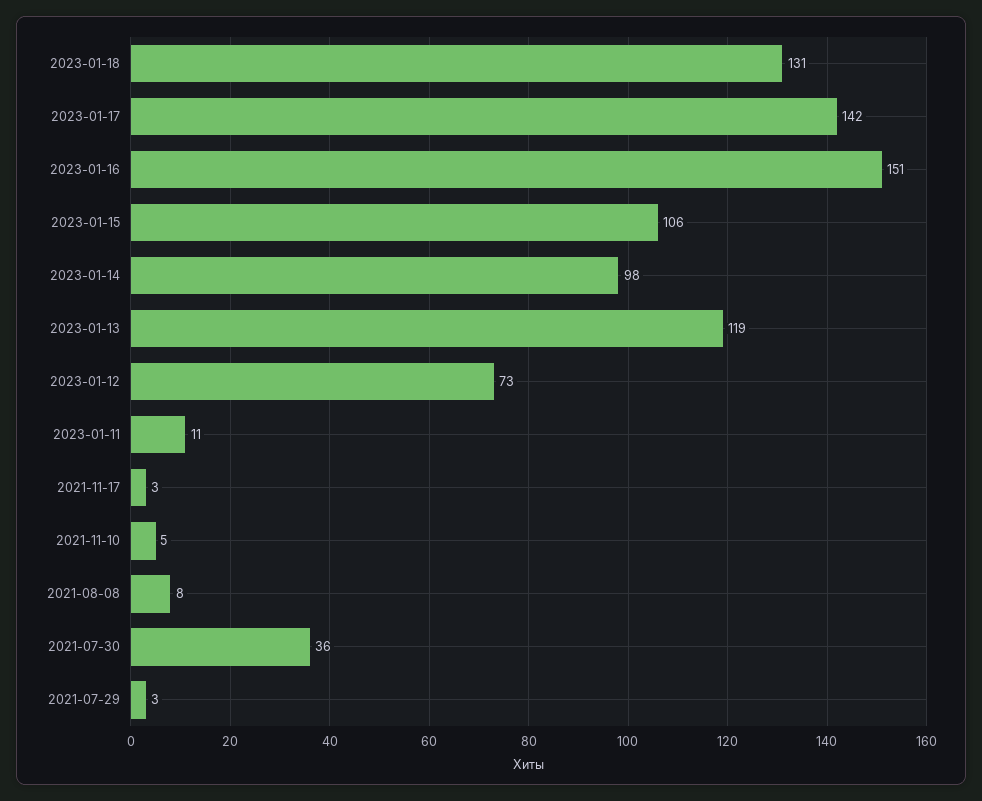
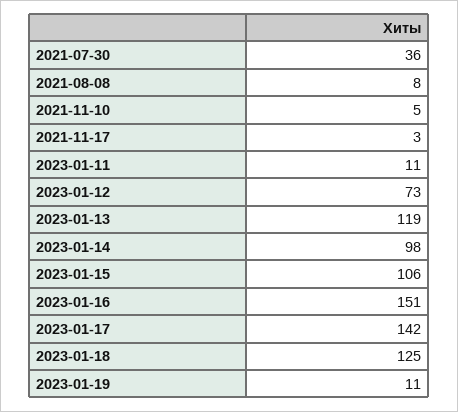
2023-01-18: 131 -> 125
2021-07-29: 3 -> none
2023-01-19: none -> 11

